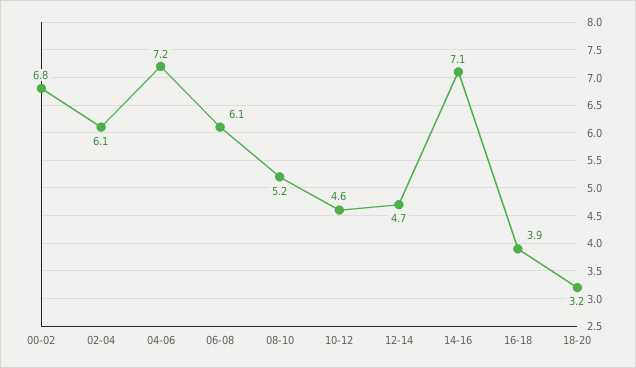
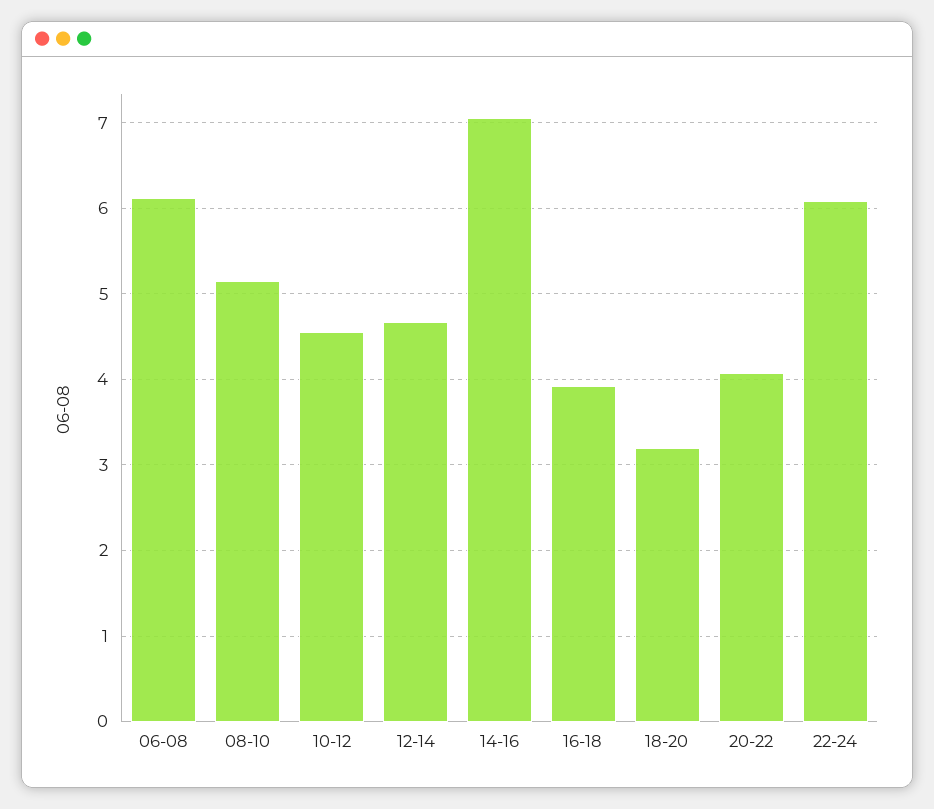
00-02: 6.8 -> none
02-04: 6.1 -> none
04-06: 7.2 -> none
20-22: none -> 4.1
22-24: none -> 6.1

